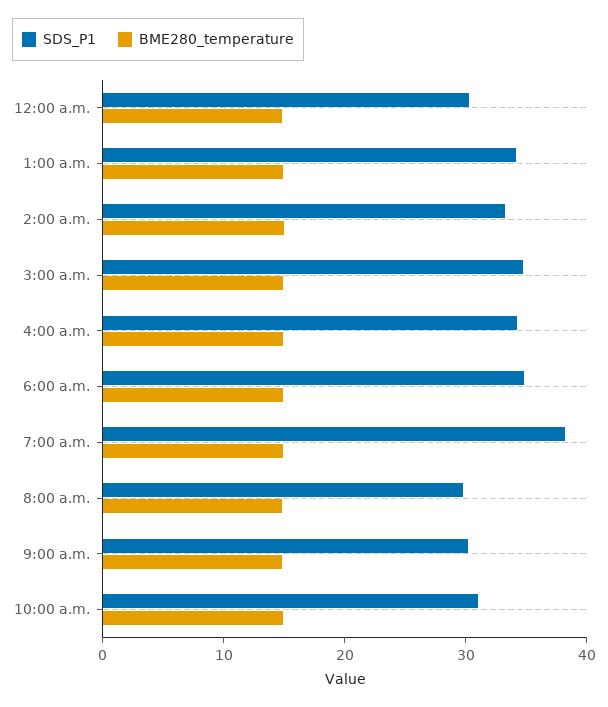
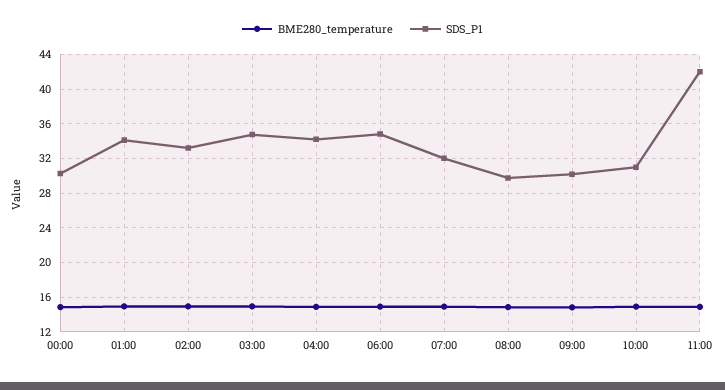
SDS_P1, 7:00 a.m.: 38 -> 32
BME280_temperature, 11:00: none -> 15
SDS_P1, 11:00: none -> 42

